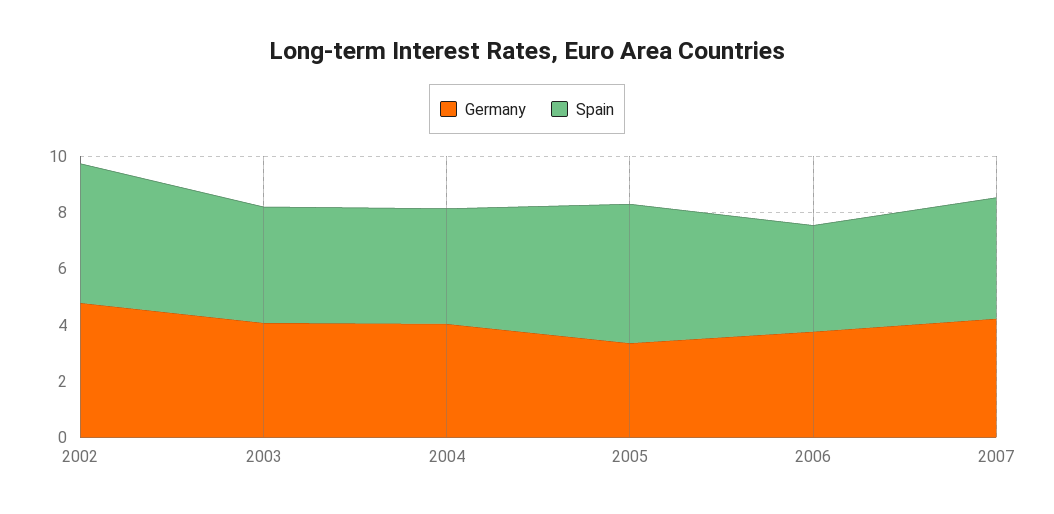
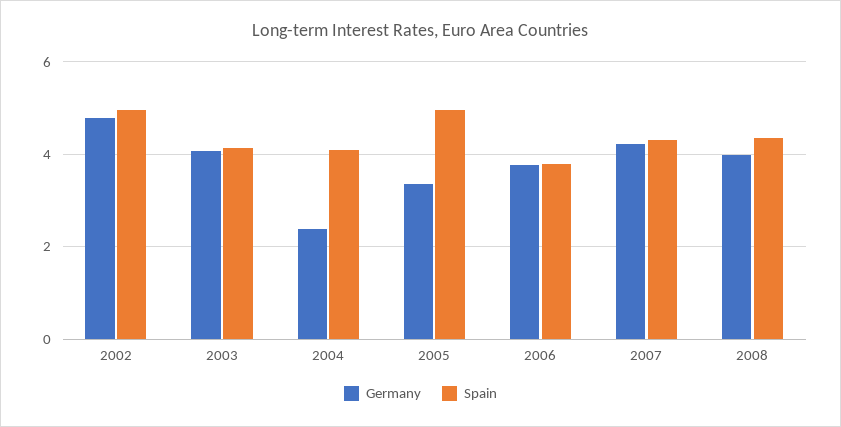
Germany, 2004: 4 -> 2.4
Germany, 2008: none -> 4
Spain, 2008: none -> 4.4

